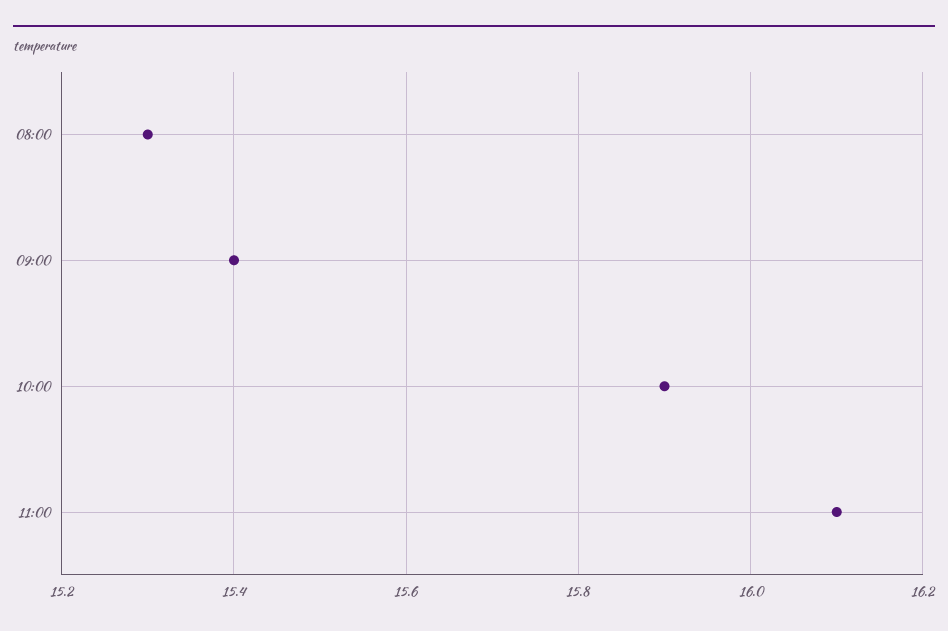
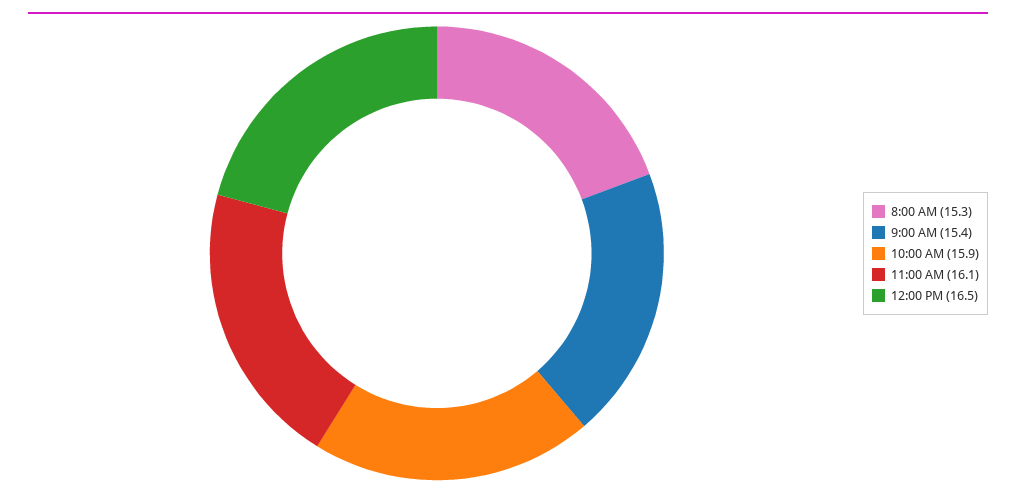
12:00 PM: none -> 16.5

